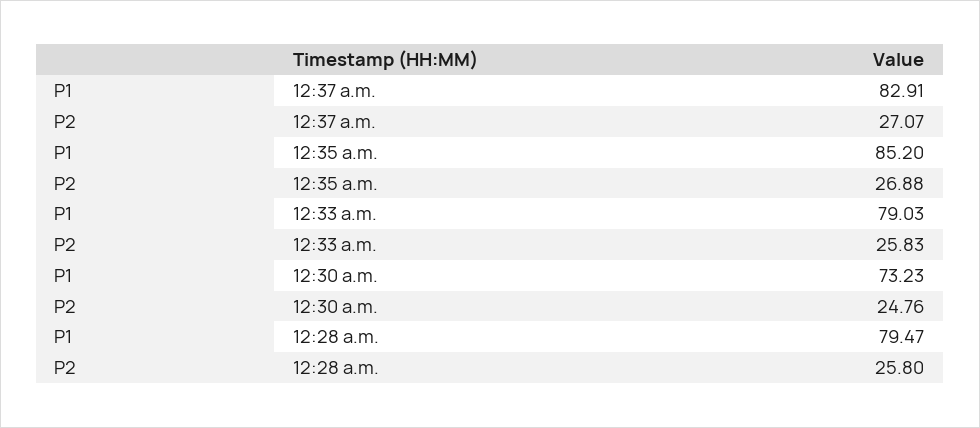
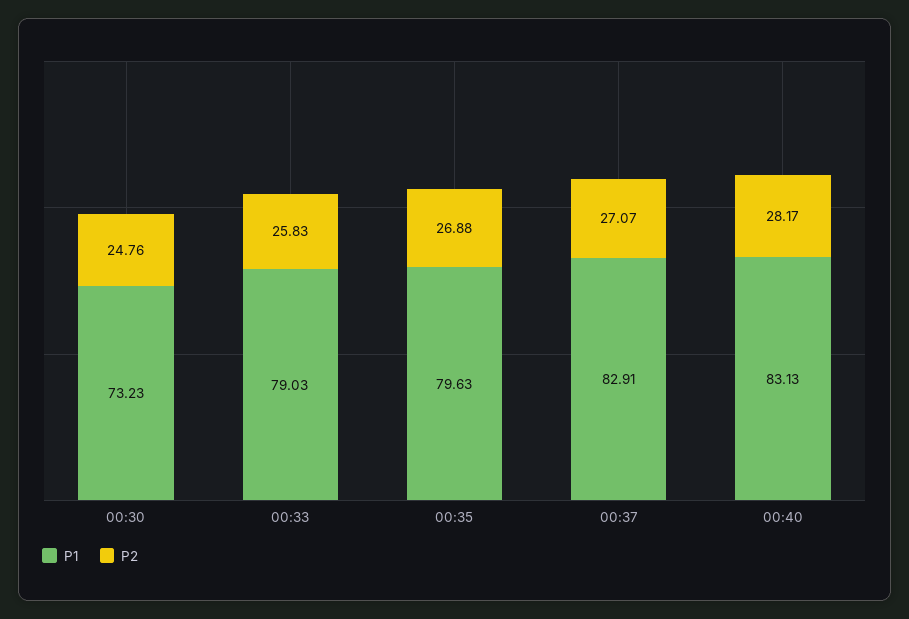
P1, 12:35 a.m.: 85.2 -> 79.63
P1, 12:28 a.m.: 79.47 -> none
P2, 12:28 a.m.: 25.8 -> none
P1, 00:40: none -> 83.13
P2, 00:40: none -> 28.17

